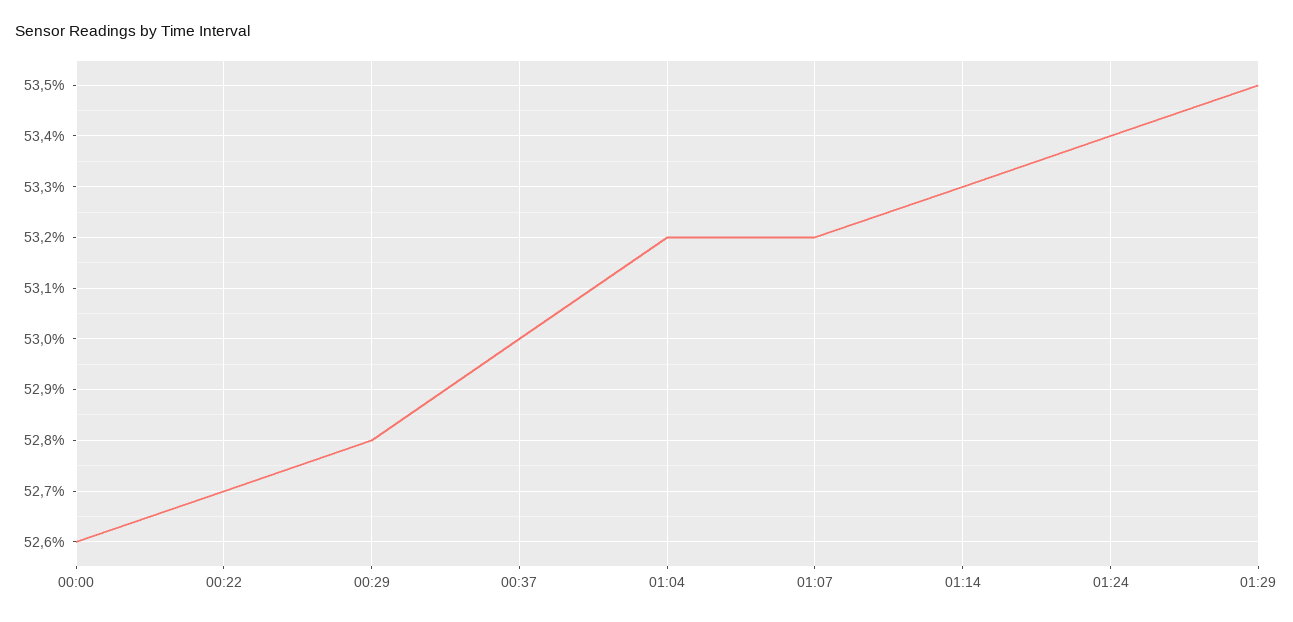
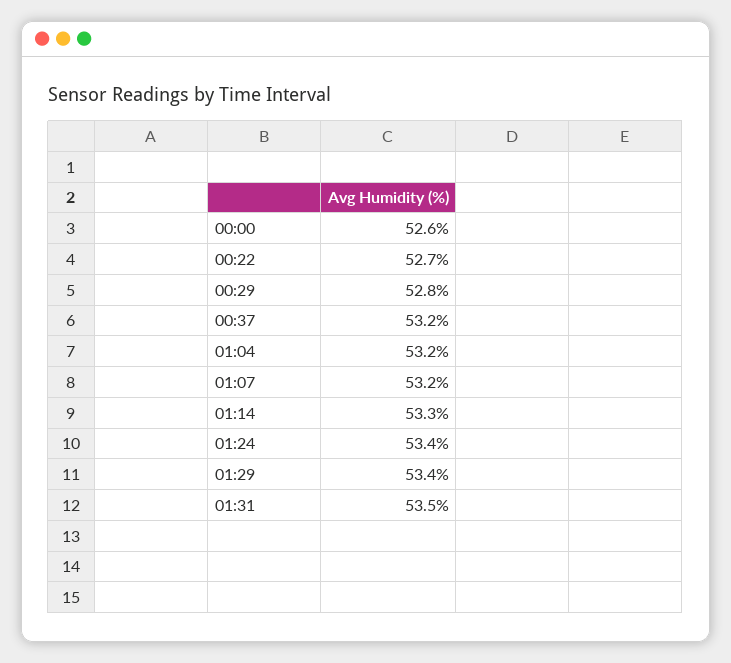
00:37: 53 -> 53.2
01:29: 53.5 -> 53.4
01:31: none -> 53.5

